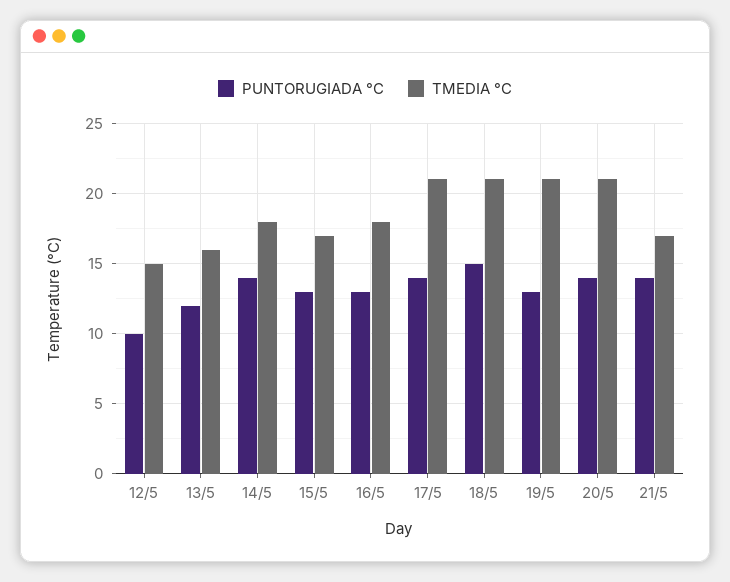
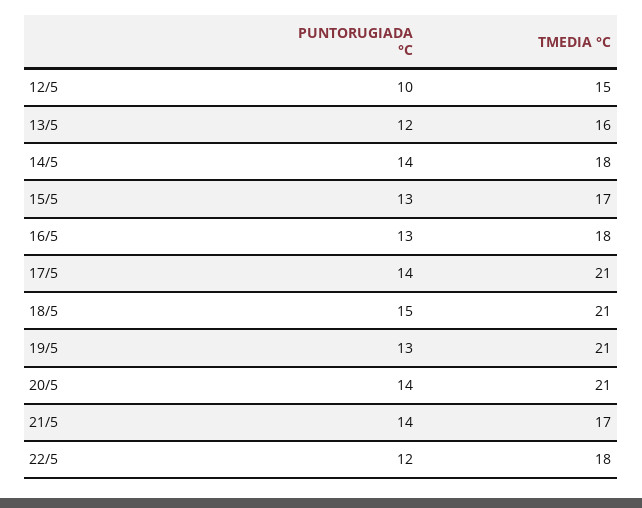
PUNTORUGIADA °C, 22/5: none -> 12
TMEDIA °C, 22/5: none -> 18

